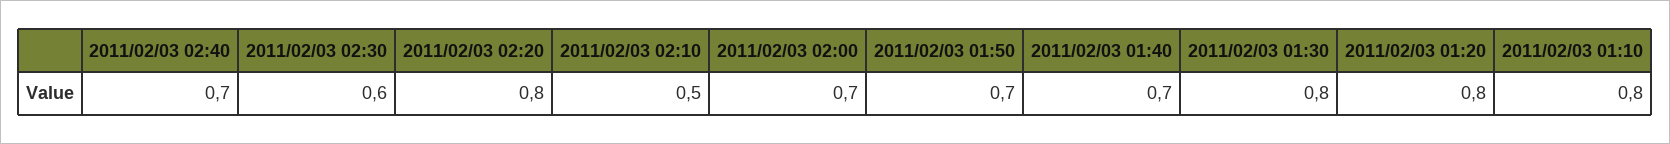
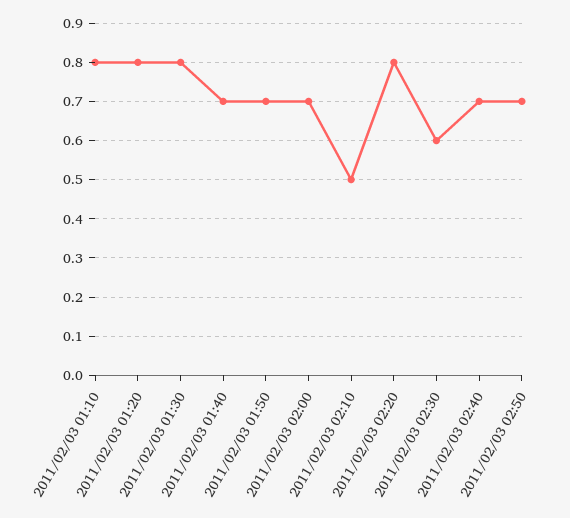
2011/02/03 02:50: none -> 0.7

